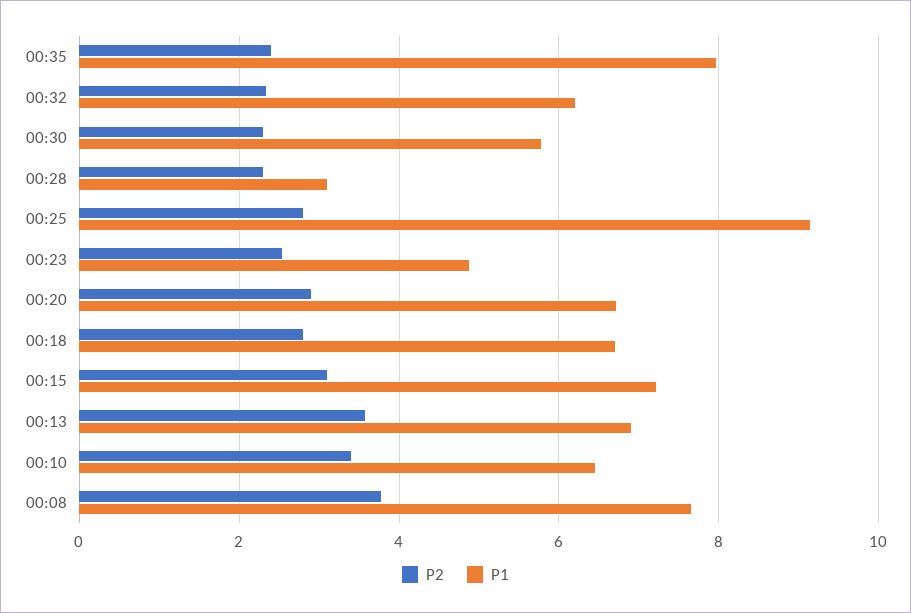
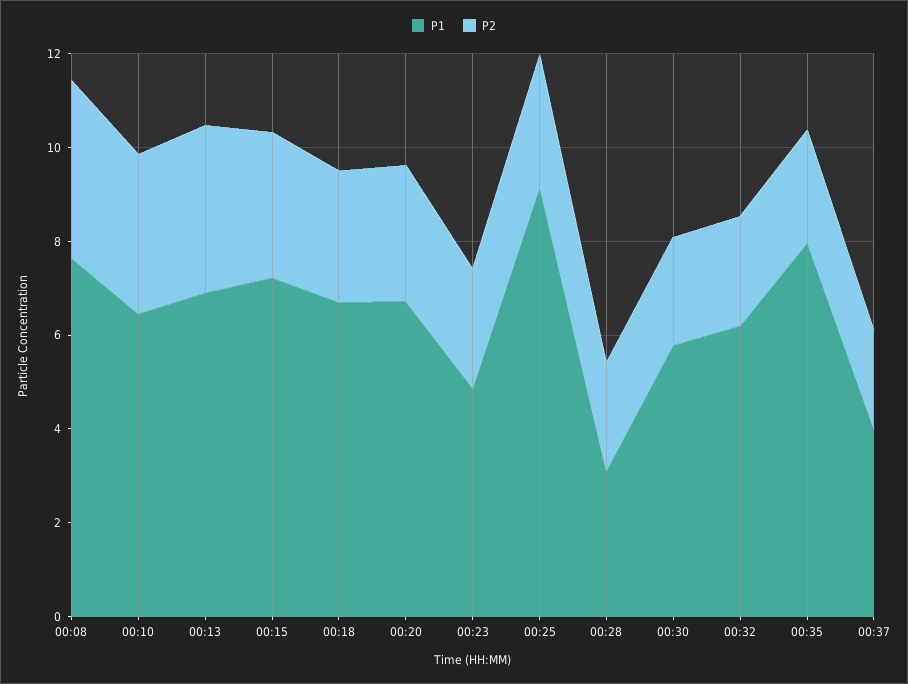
P1, 00:37: none -> 4
P2, 00:37: none -> 2

